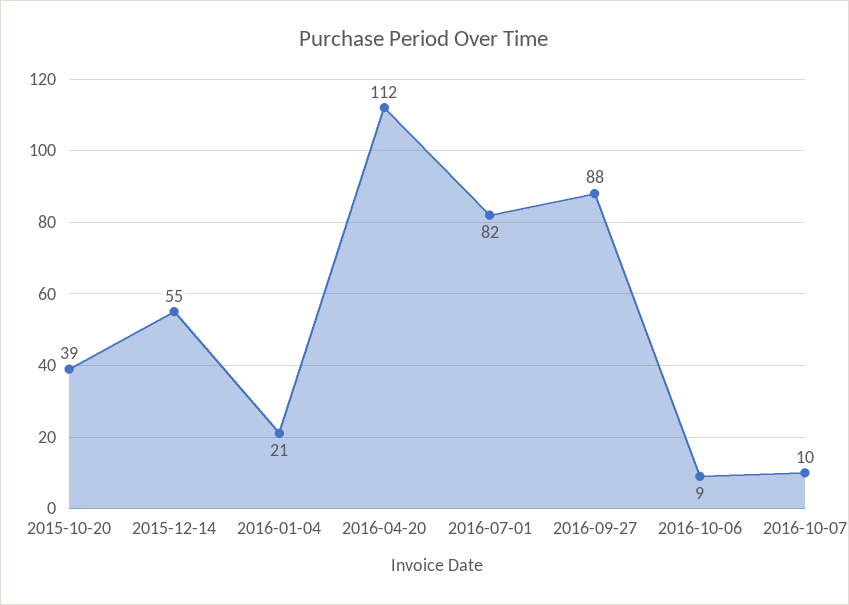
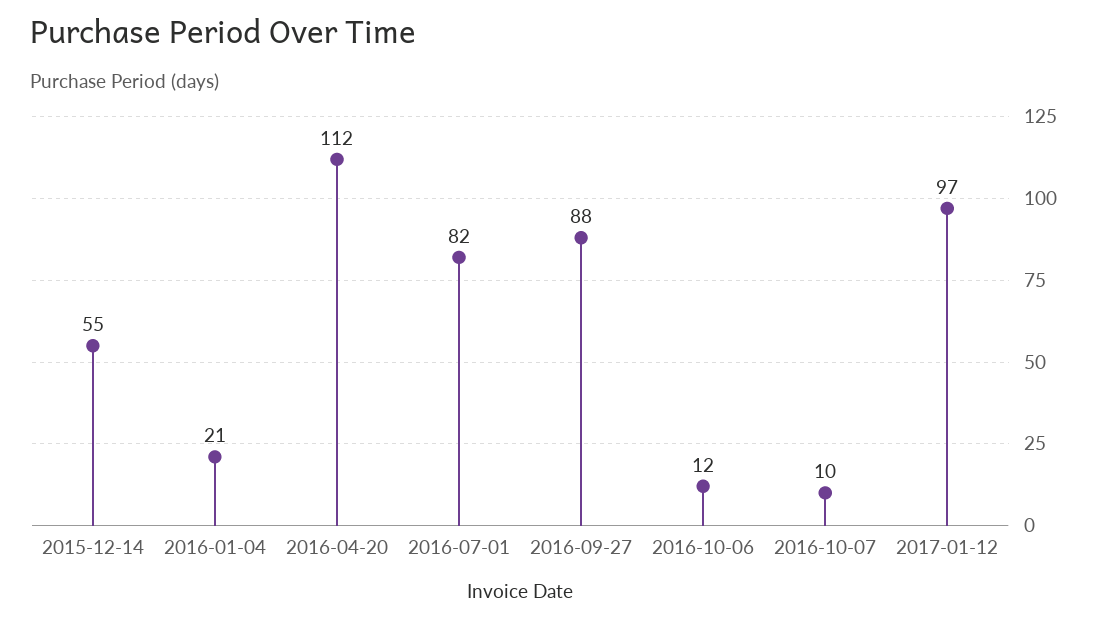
2015-10-20: 39 -> none
2016-10-06: 9 -> 12
2017-01-12: none -> 97

